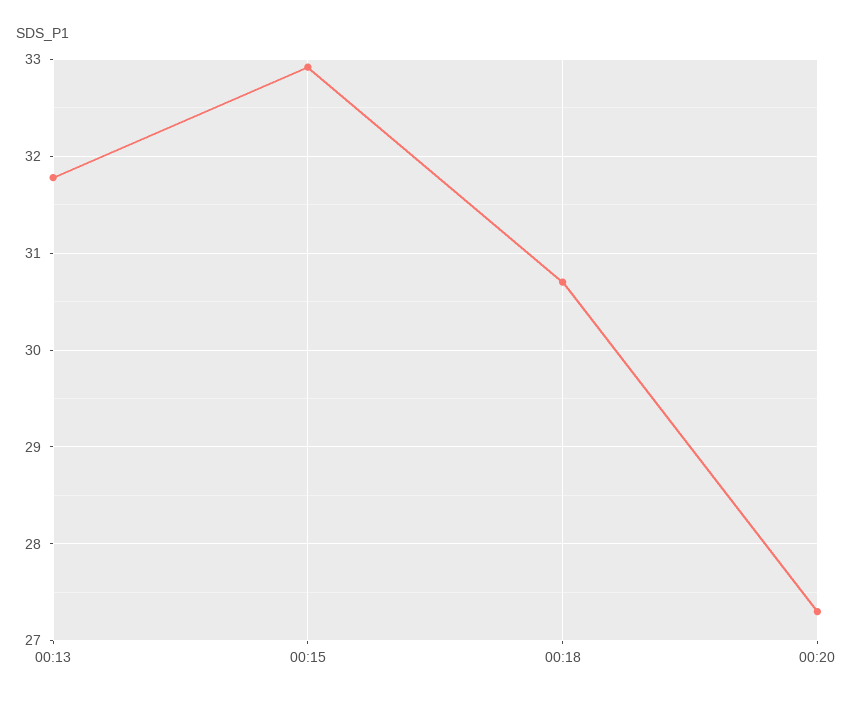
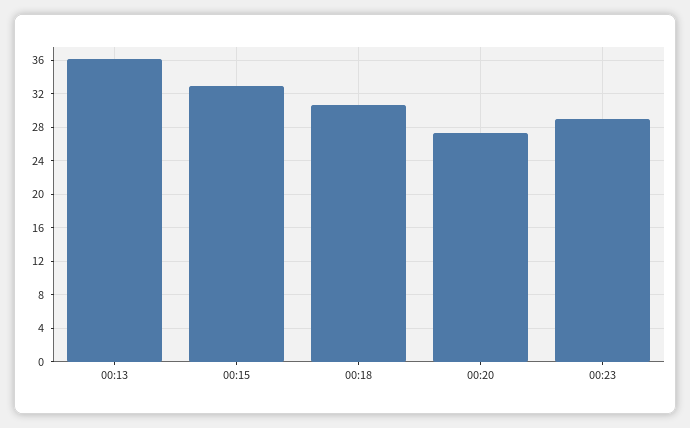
00:13: 31.8 -> 36
00:23: none -> 29

